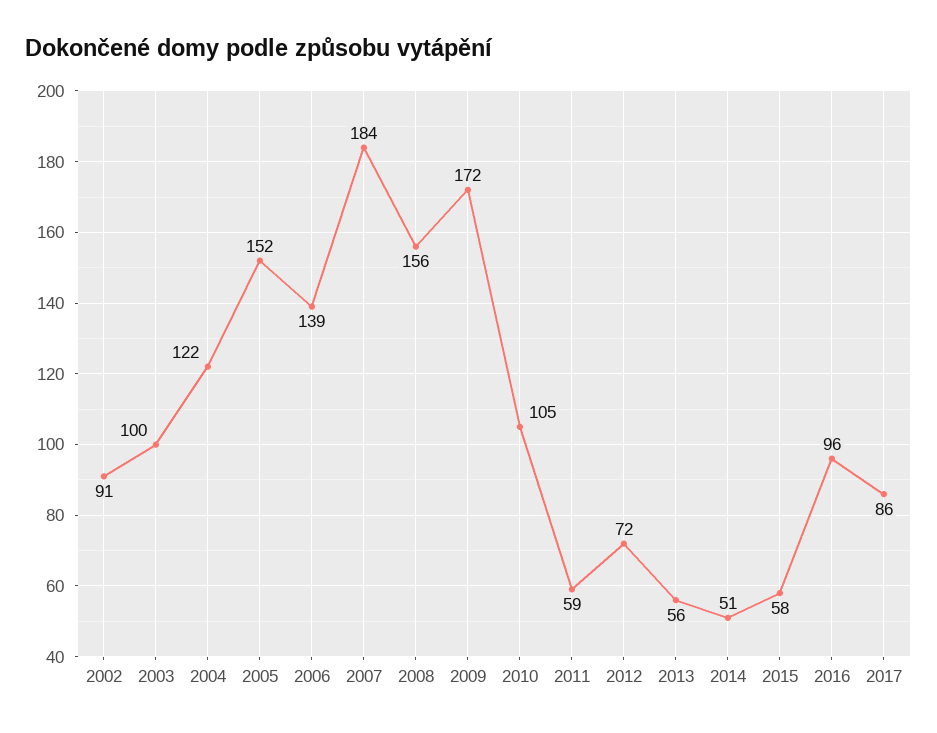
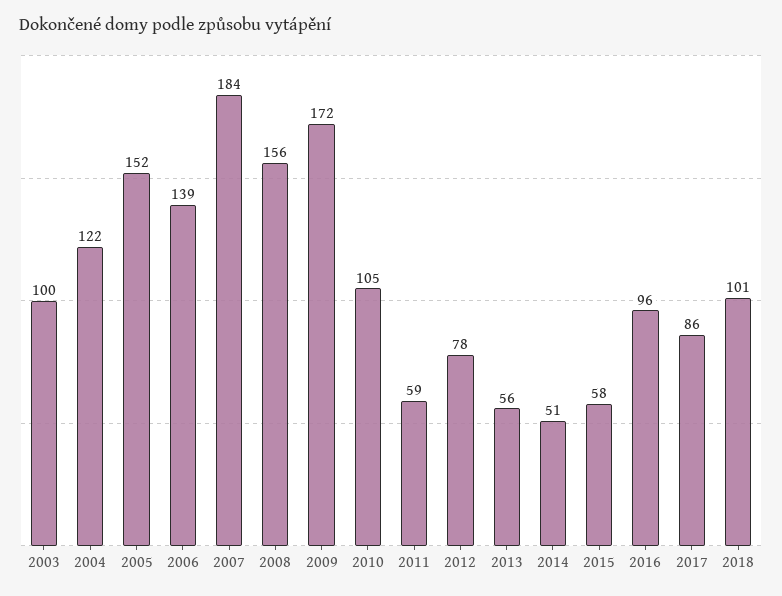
2002: 91 -> none
2012: 72 -> 78
2018: none -> 101

